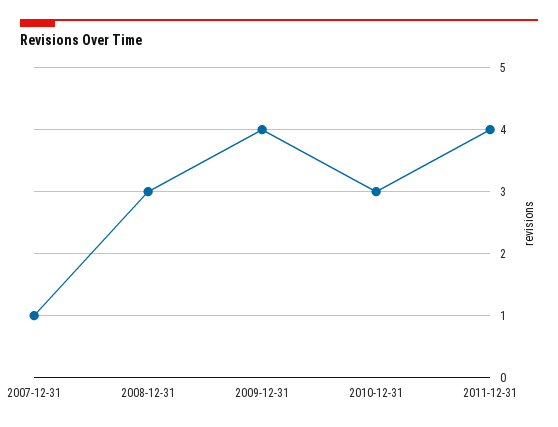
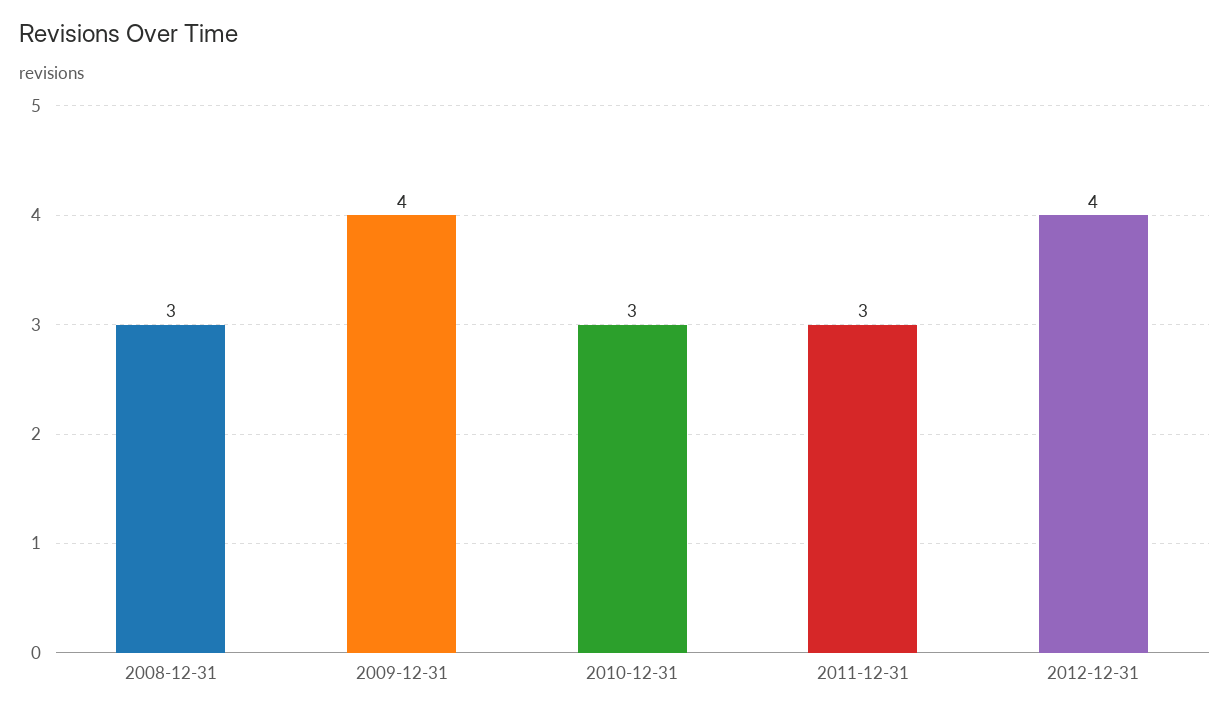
2007-12-31: 1 -> none
2011-12-31: 4 -> 3
2012-12-31: none -> 4

